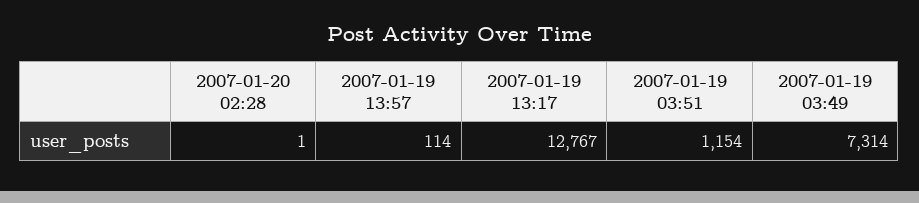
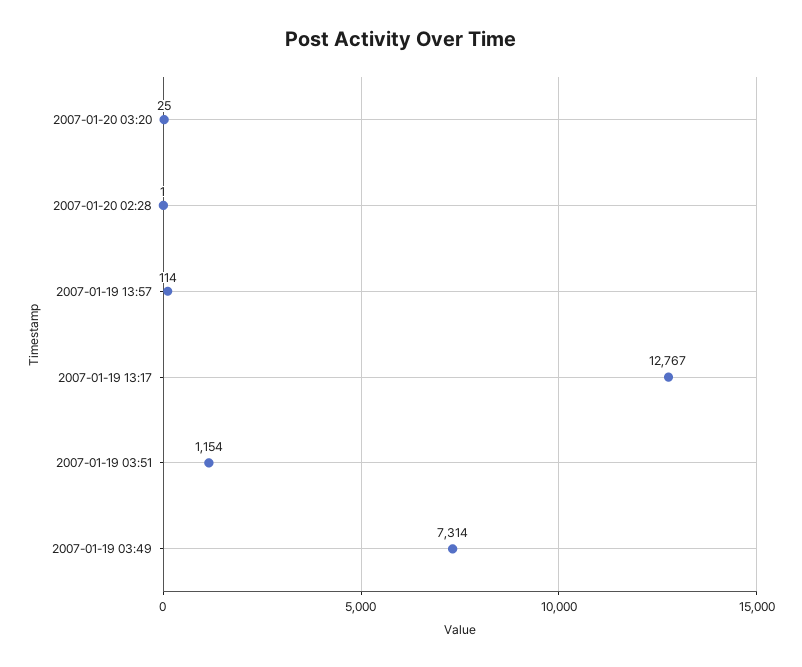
2007-01-20 03:20: none -> 25

